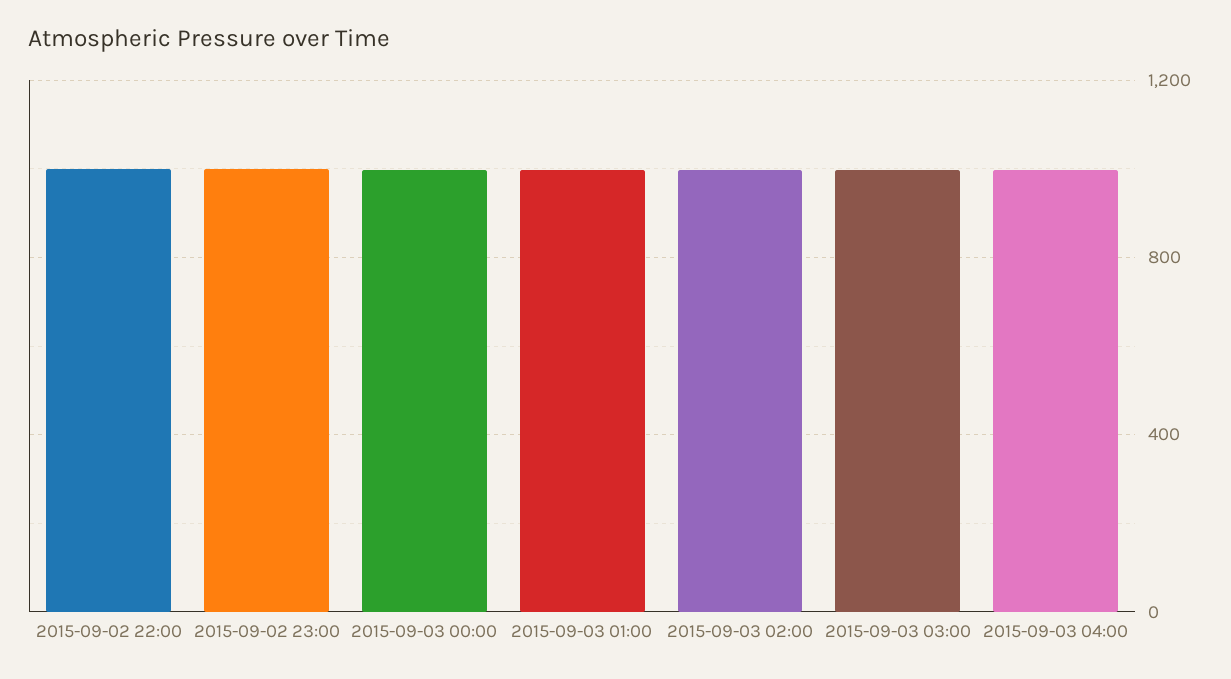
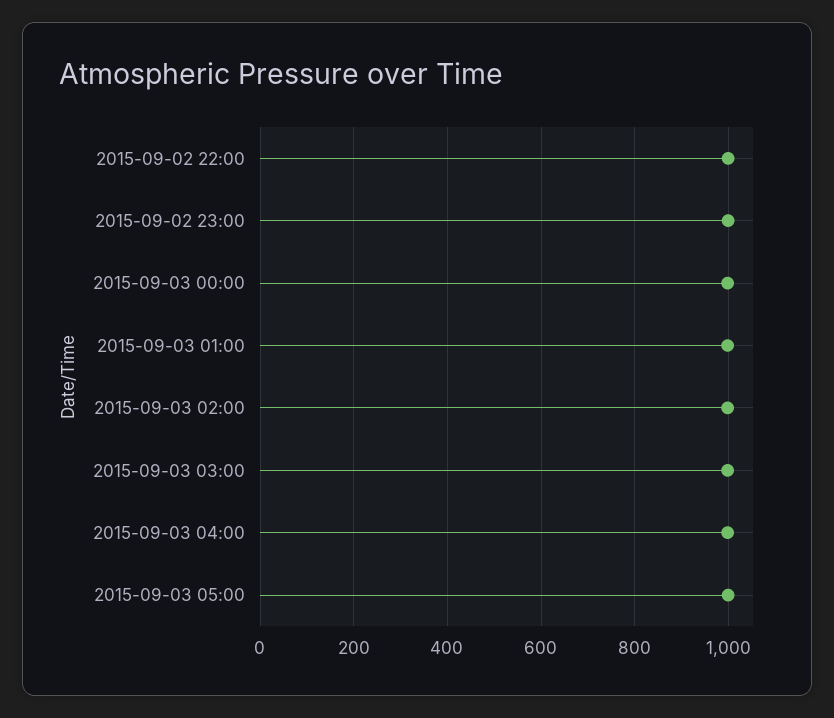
2015-09-03 05:00: none -> 1000

